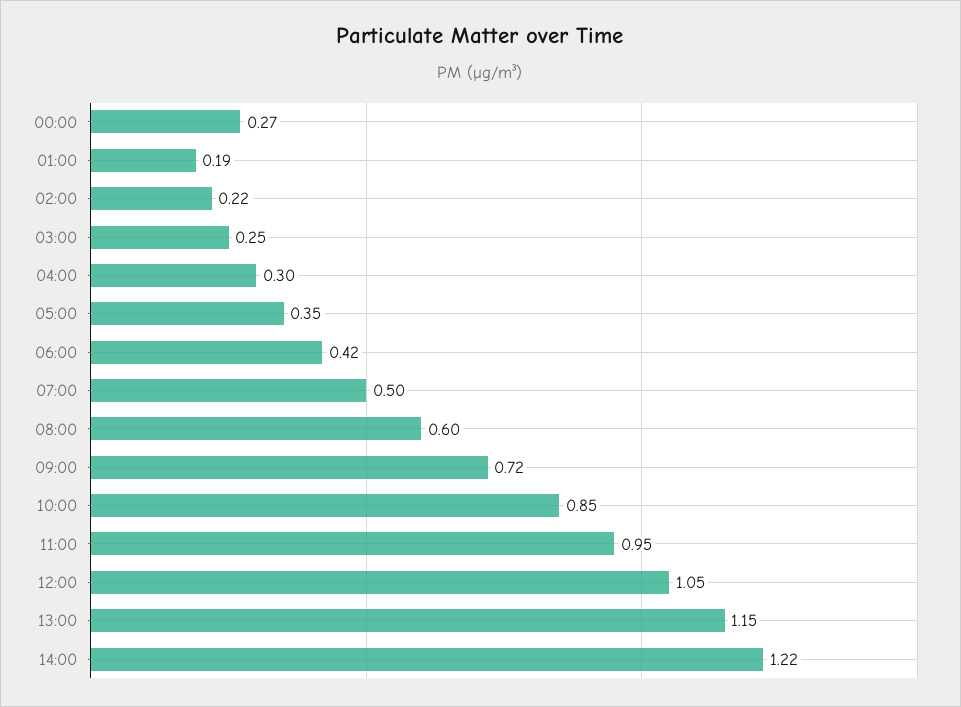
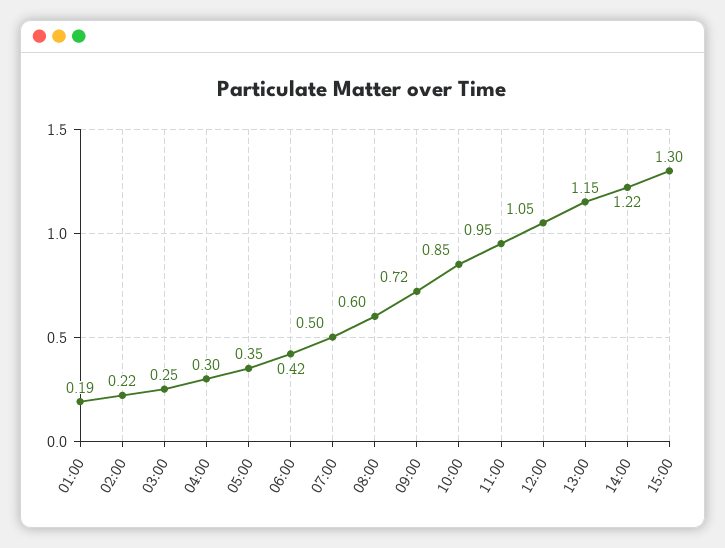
00:00: 0.27 -> none
15:00: none -> 1.3

